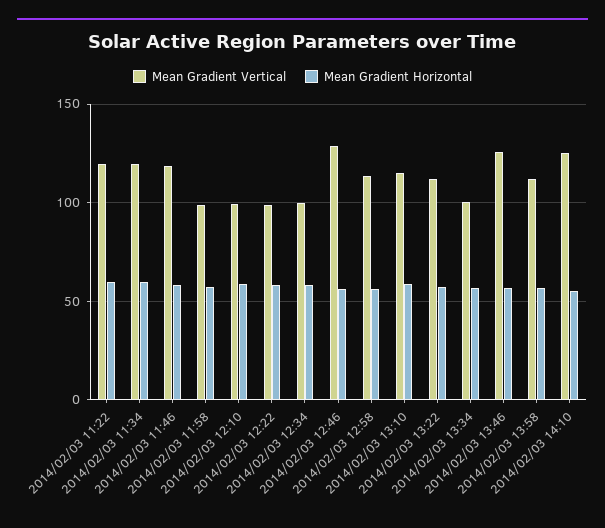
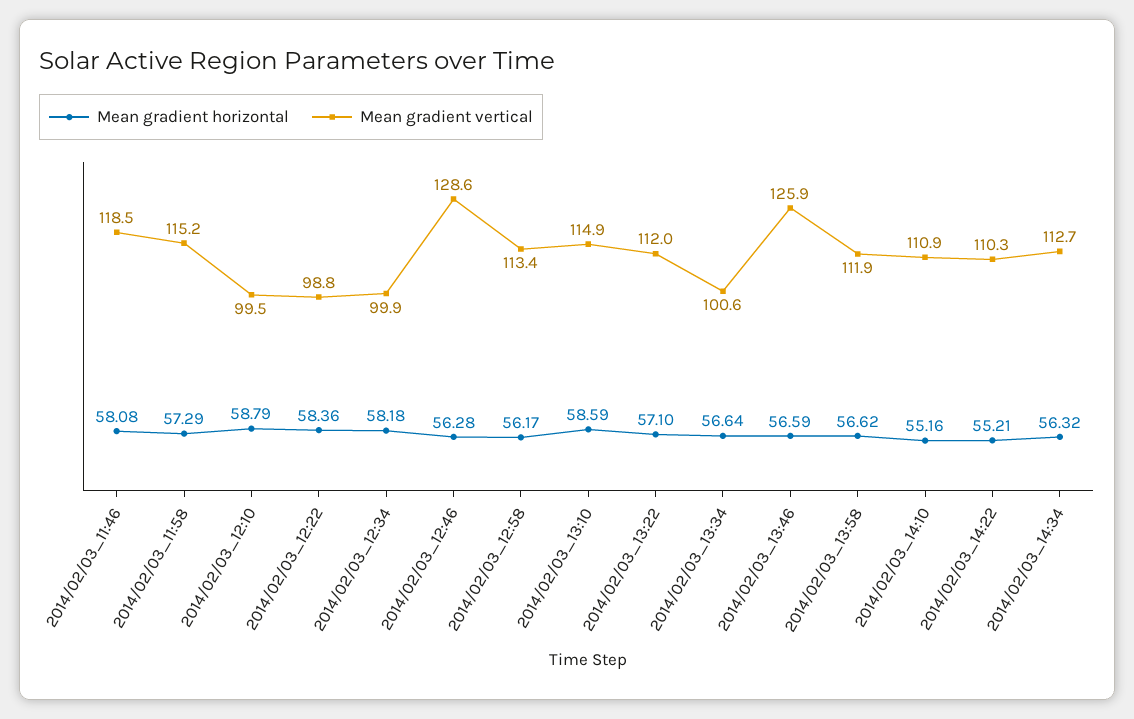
Mean Gradient Vertical, 2014/02/03 11:22: 120 -> none
Mean Gradient Horizontal, 2014/02/03 11:22: 60 -> none
Mean Gradient Vertical, 2014/02/03 11:34: 120 -> none
Mean Gradient Horizontal, 2014/02/03 11:34: 60 -> none
Mean Gradient Vertical, 2014/02/03 11:58: 100 -> 115.2
Mean Gradient Vertical, 2014/02/03 14:10: 125 -> 110.9
Mean Gradient Horizontal, 2014/02/03_14:22: none -> 55.21
Mean Gradient Vertical, 2014/02/03_14:22: none -> 110.3
Mean Gradient Horizontal, 2014/02/03_14:34: none -> 56.32
Mean Gradient Vertical, 2014/02/03_14:34: none -> 112.7

